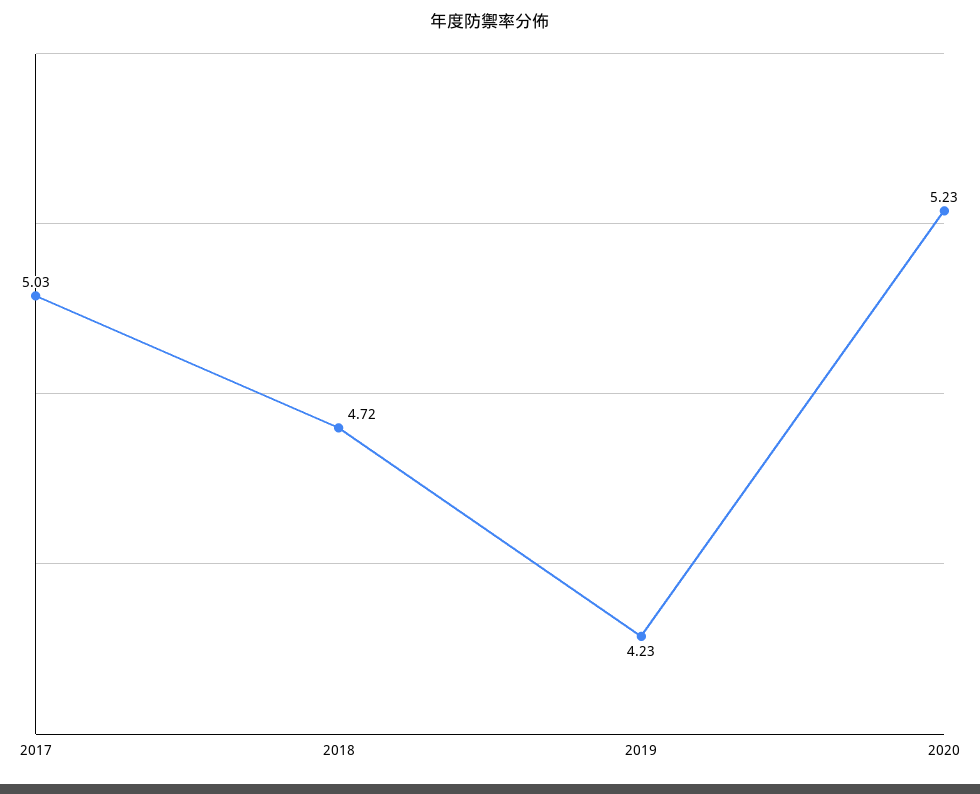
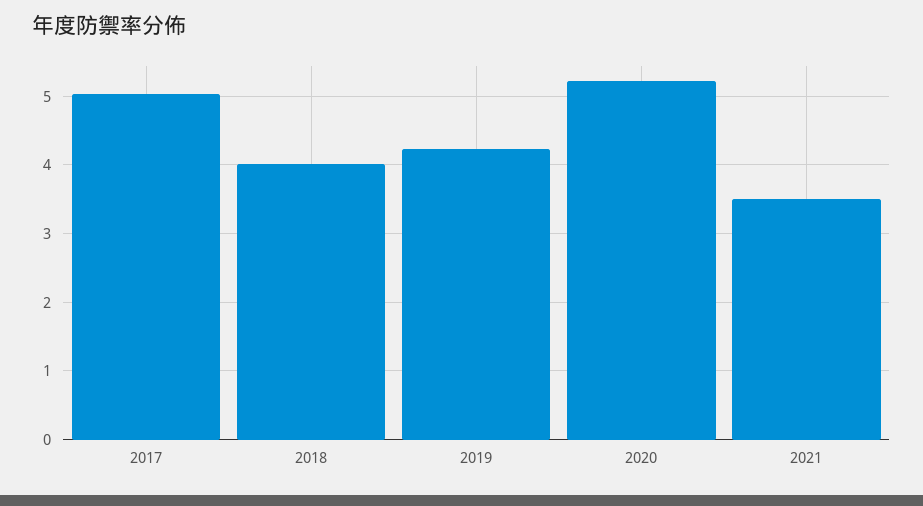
2018: 4.72 -> 4
2021: none -> 3.5

